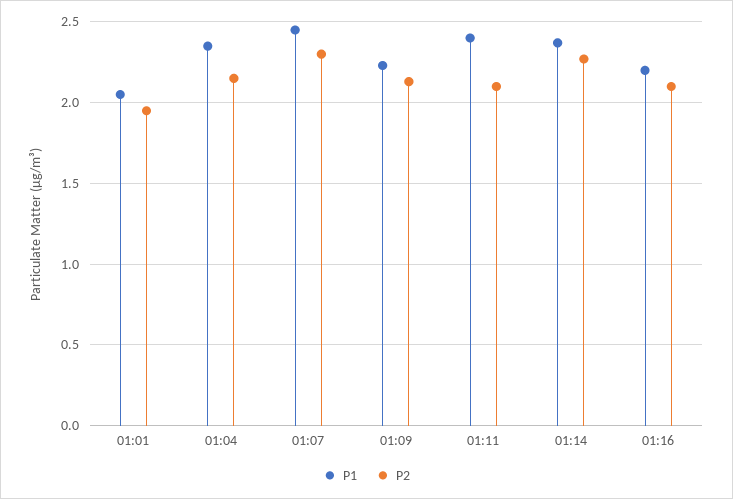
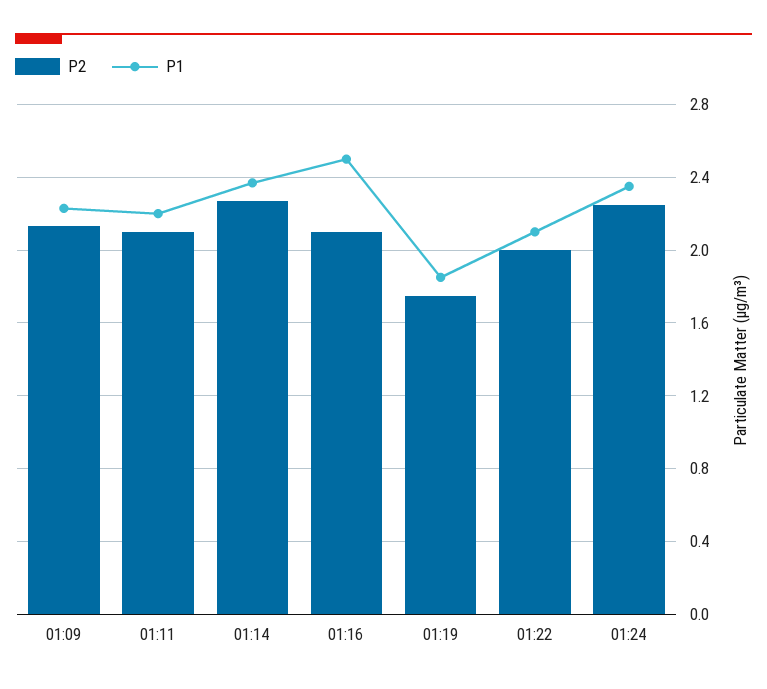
P1, 01:01: 2.05 -> none
P2, 01:01: 1.95 -> none
P1, 01:04: 2.35 -> none
P2, 01:04: 2.15 -> none
P1, 01:07: 2.45 -> none
P2, 01:07: 2.3 -> none
P1, 01:11: 2.4 -> 2.2
P1, 01:16: 2.2 -> 2.5
P2, 01:19: none -> 1.75
P1, 01:19: none -> 1.85
P2, 01:22: none -> 2
P1, 01:22: none -> 2.1
P2, 01:24: none -> 2.25
P1, 01:24: none -> 2.35

